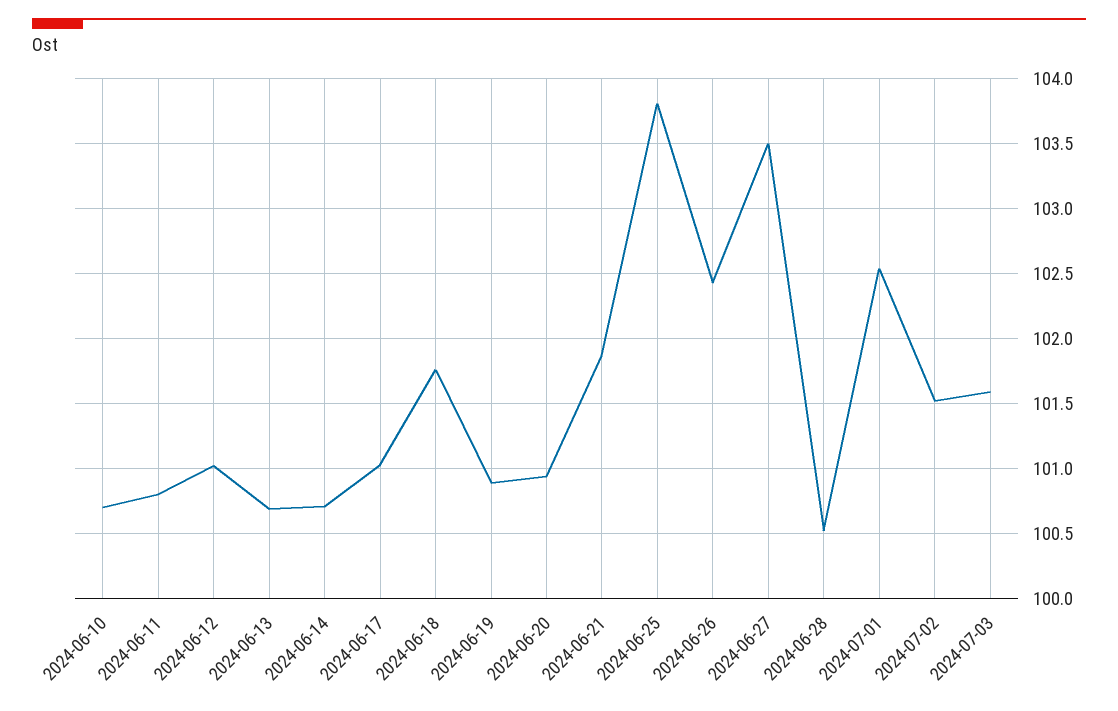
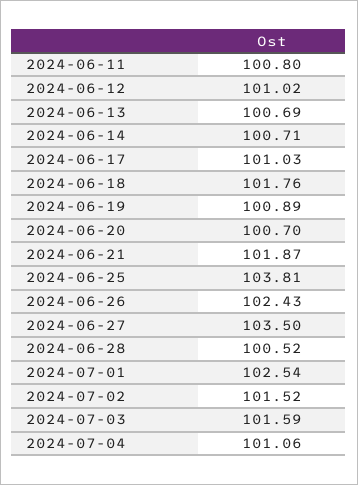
2024-06-10: 100.7 -> none
2024-06-20: 100.95 -> 100.7
2024-07-04: none -> 101.06

